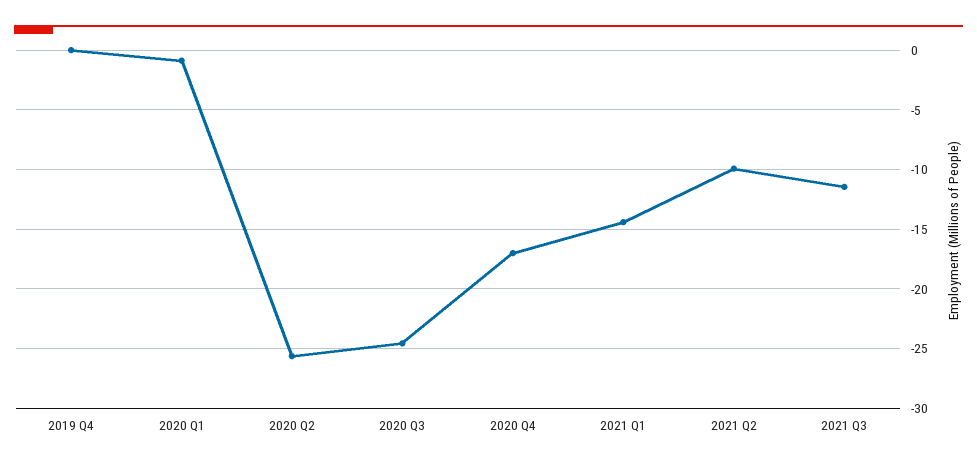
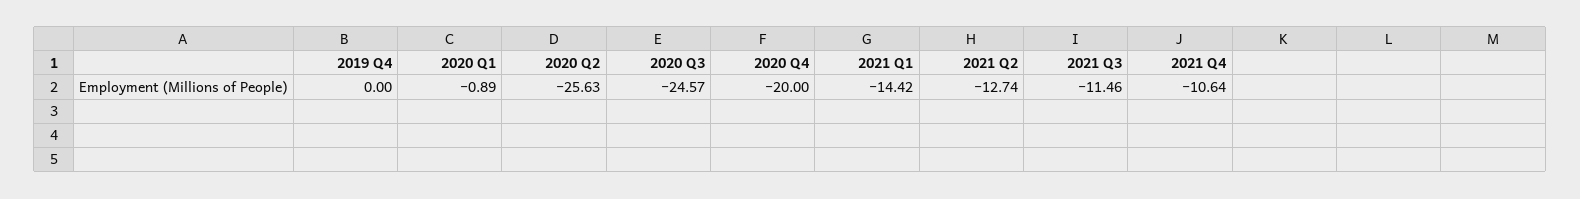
2020 Q4: -17 -> -20
2021 Q2: -10 -> -12.74
2021 Q4: none -> -10.64

